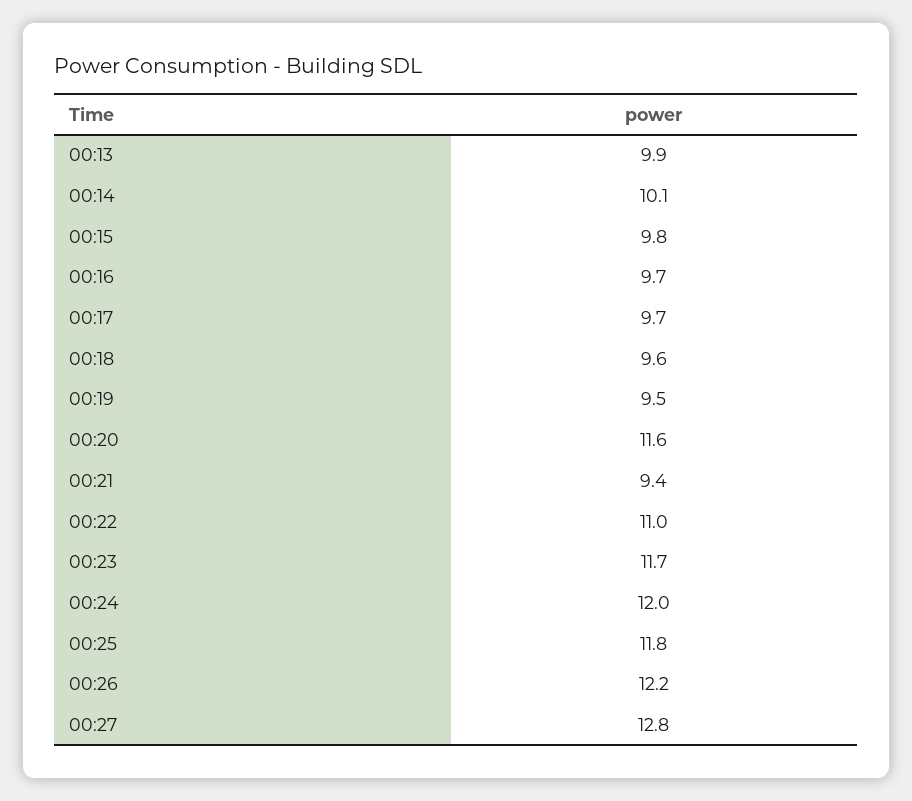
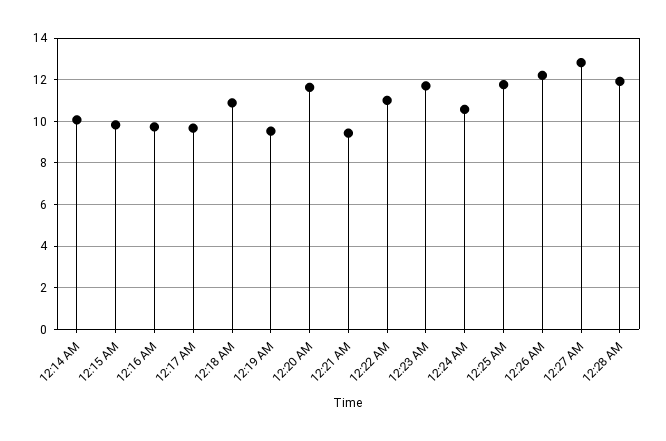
00:13: 9.9 -> none
00:18: 9.6 -> 11
00:24: 12 -> 10.5
12:28 AM: none -> 12

